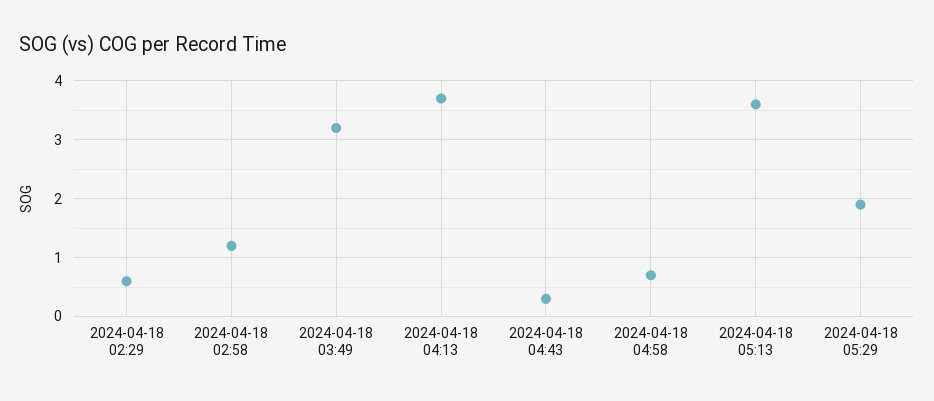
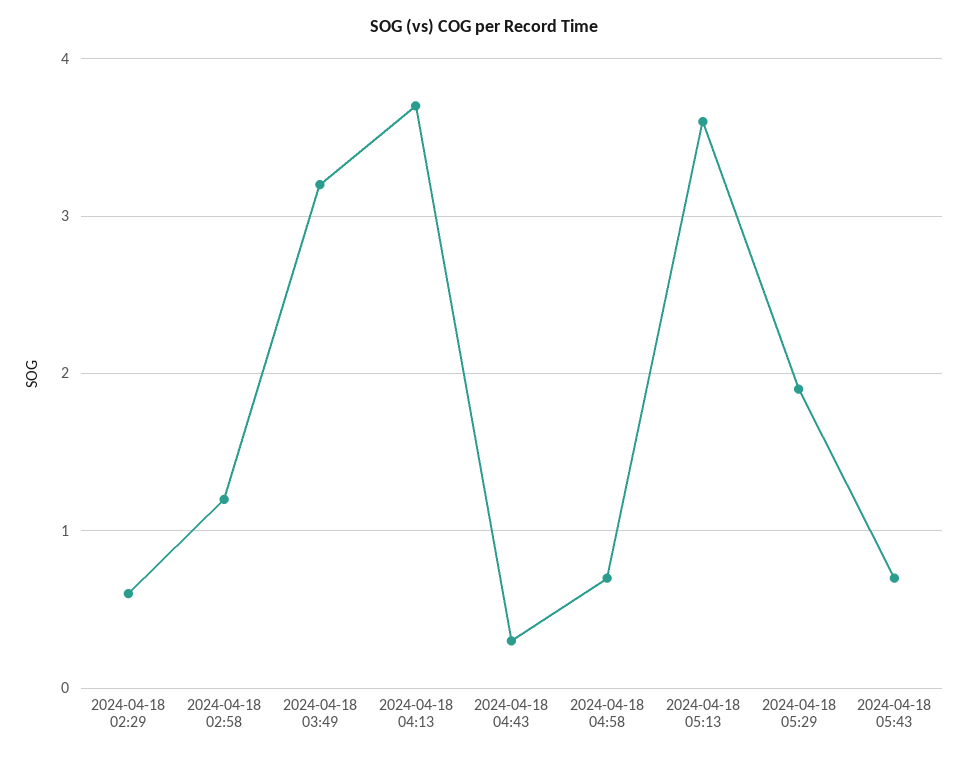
2024-04-18 05:43: none -> 0.7

